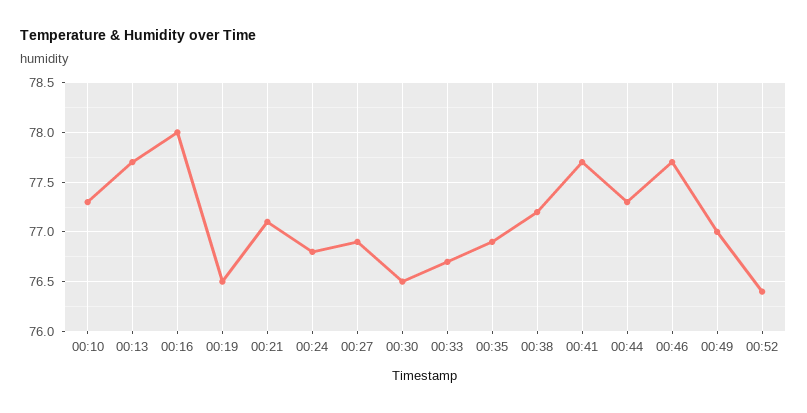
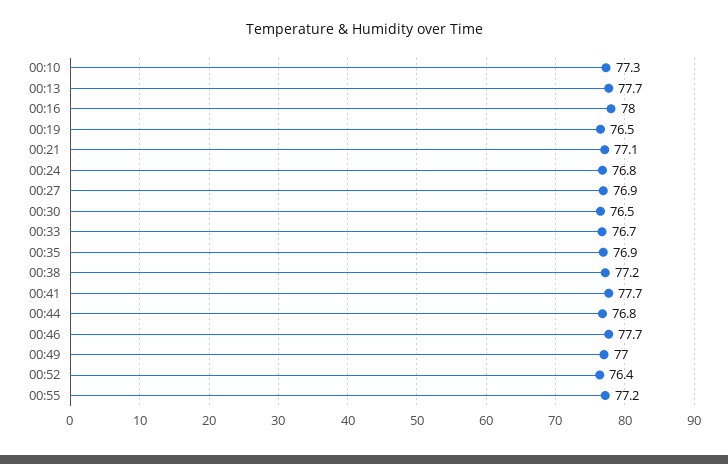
00:44: 77.3 -> 76.8
00:55: none -> 77.2

